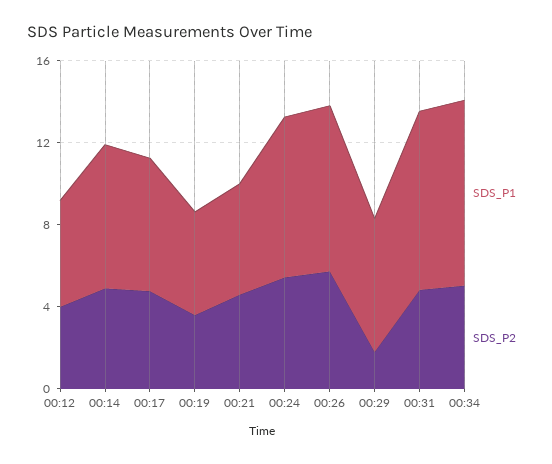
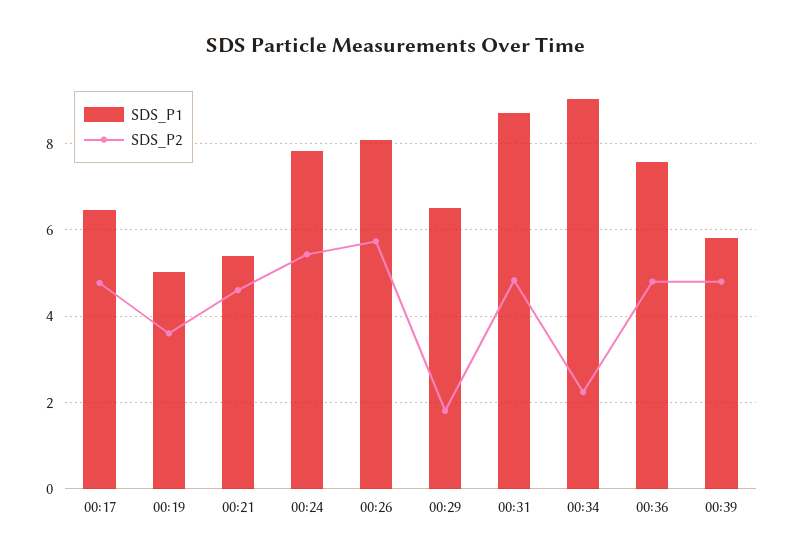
SDS_P1, 00:12: 5 -> none
SDS_P2, 00:12: 4 -> none
SDS_P1, 00:14: 7 -> none
SDS_P2, 00:14: 5 -> none
SDS_P2, 00:34: 5 -> 2.2
SDS_P1, 00:36: none -> 7.6
SDS_P2, 00:36: none -> 4.8
SDS_P1, 00:39: none -> 5.8
SDS_P2, 00:39: none -> 4.8

